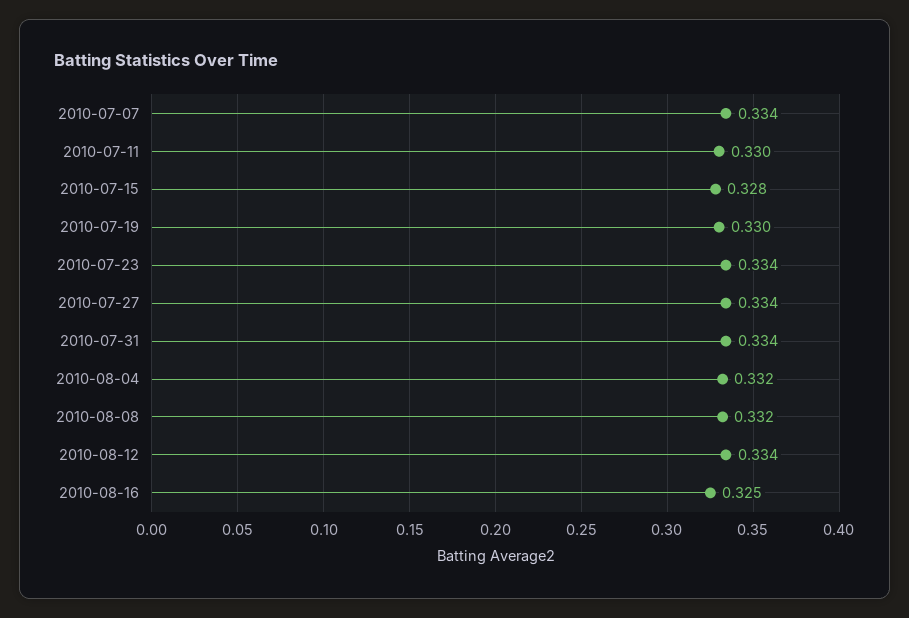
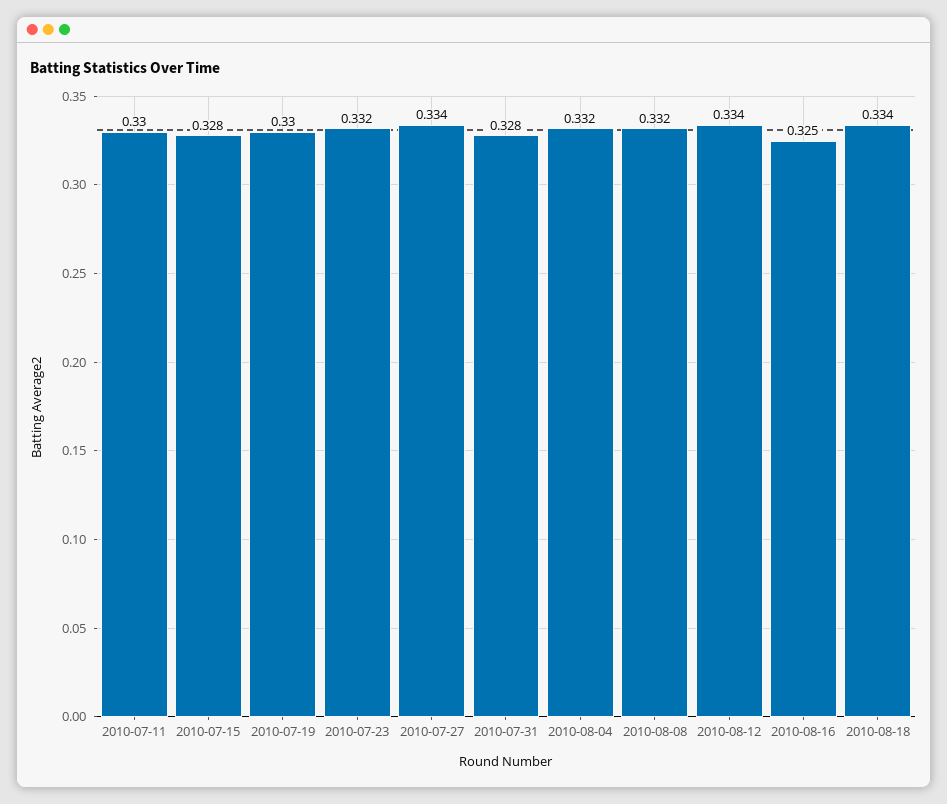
2010-07-07: 0.334 -> none
2010-07-23: 0.334 -> 0.332
2010-07-31: 0.334 -> 0.328
2010-08-18: none -> 0.334

